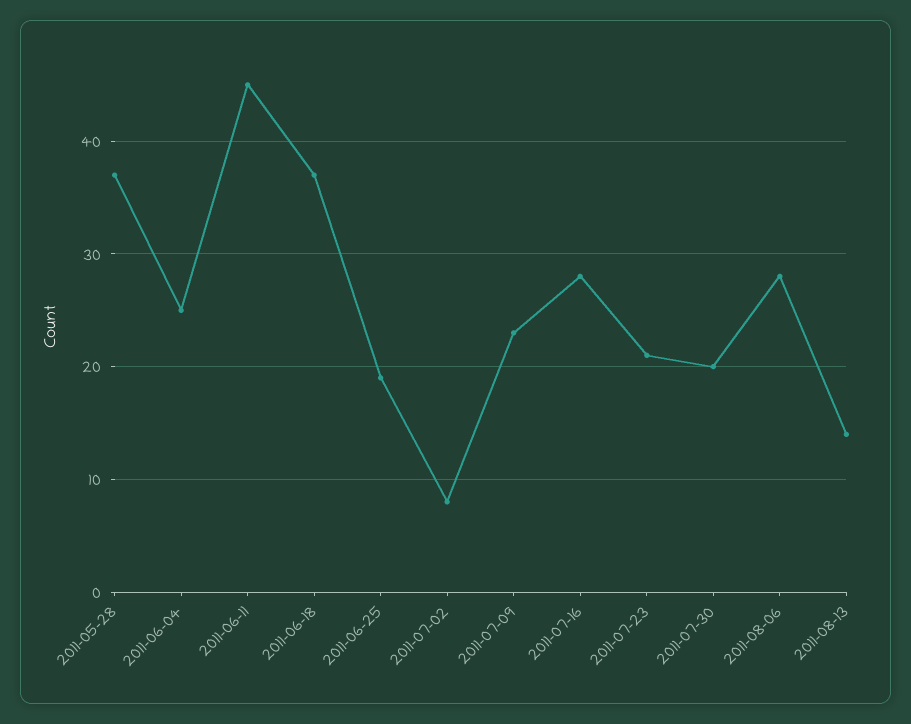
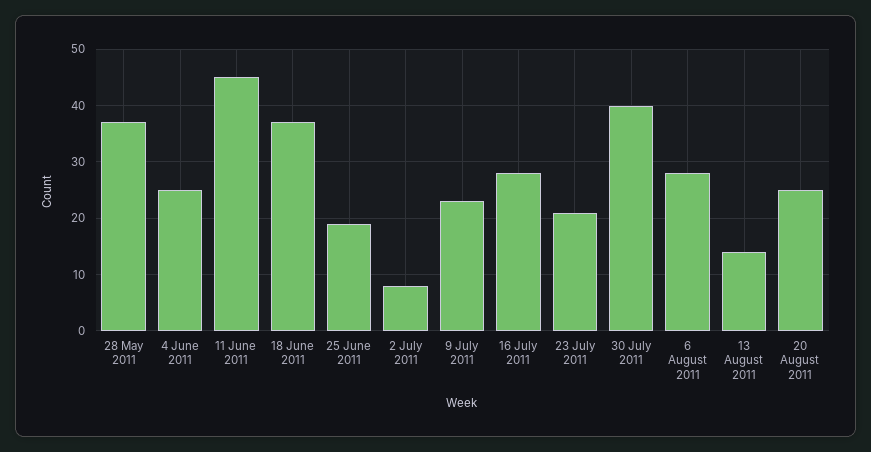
2011-07-30: 20 -> 40
20 August 2011: none -> 25

